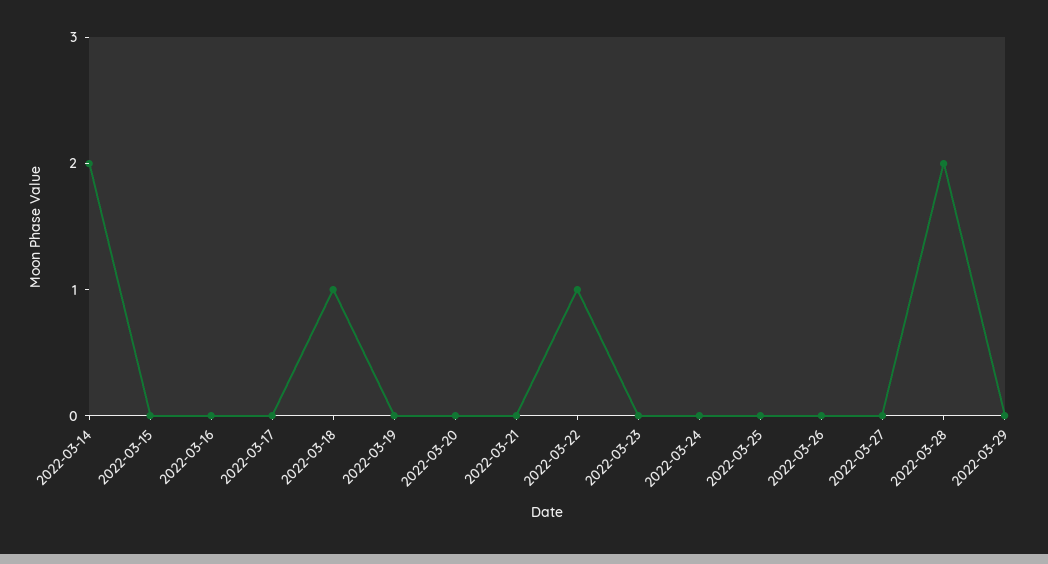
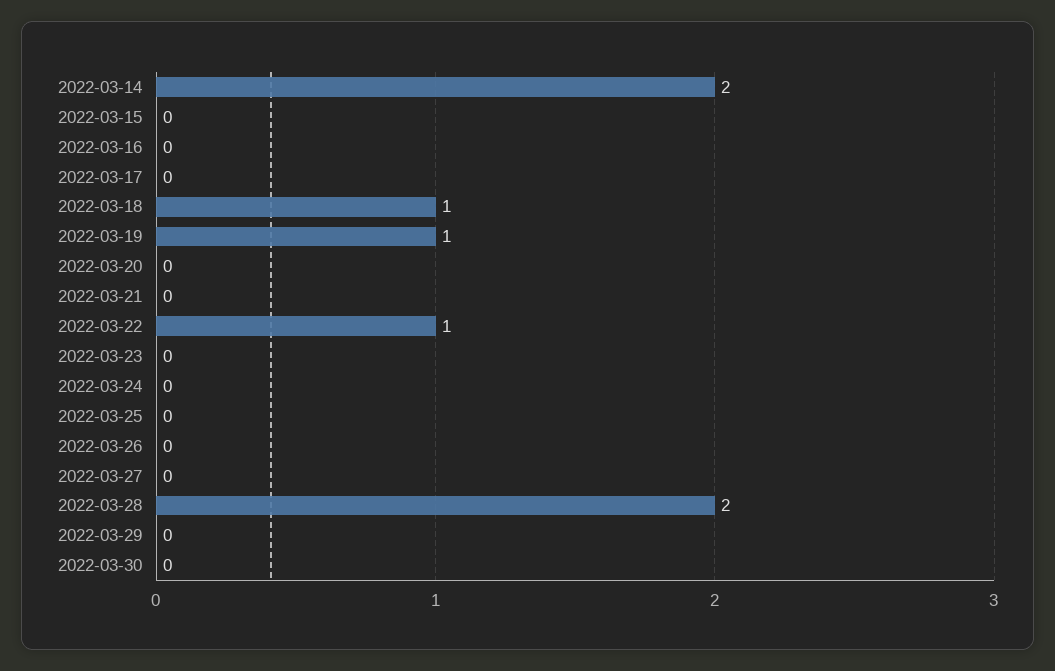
2022-03-19: 0 -> 1
2022-03-30: none -> 0

